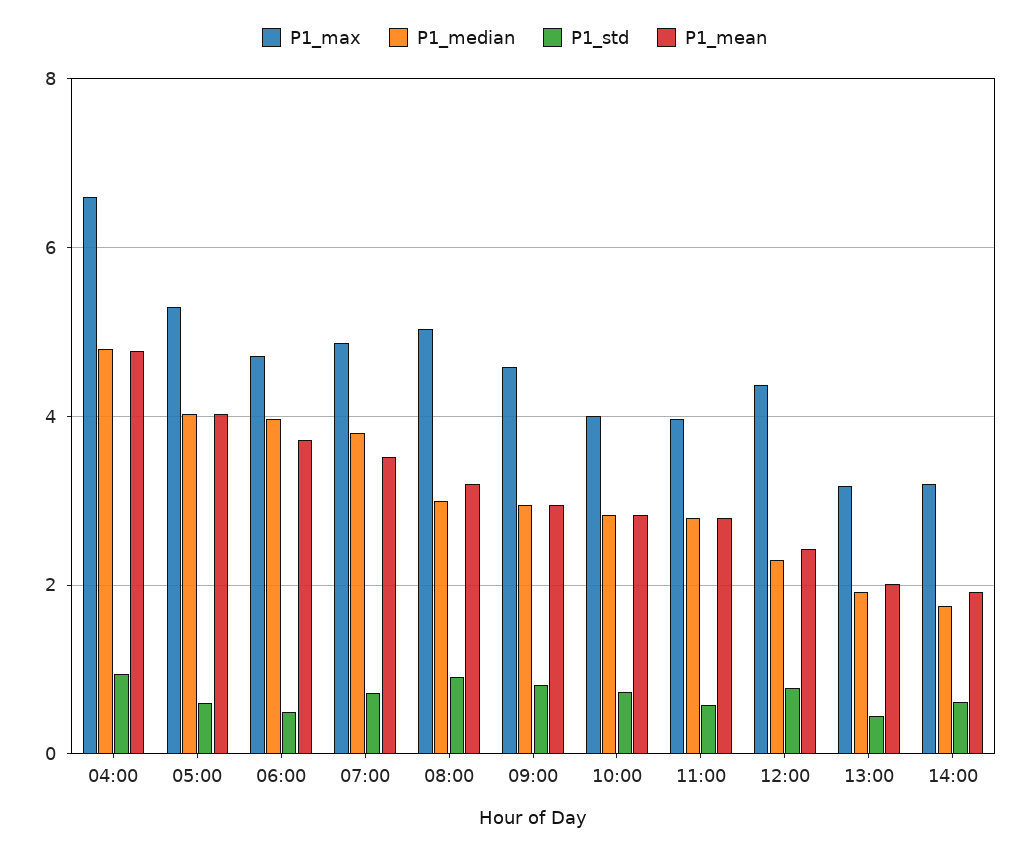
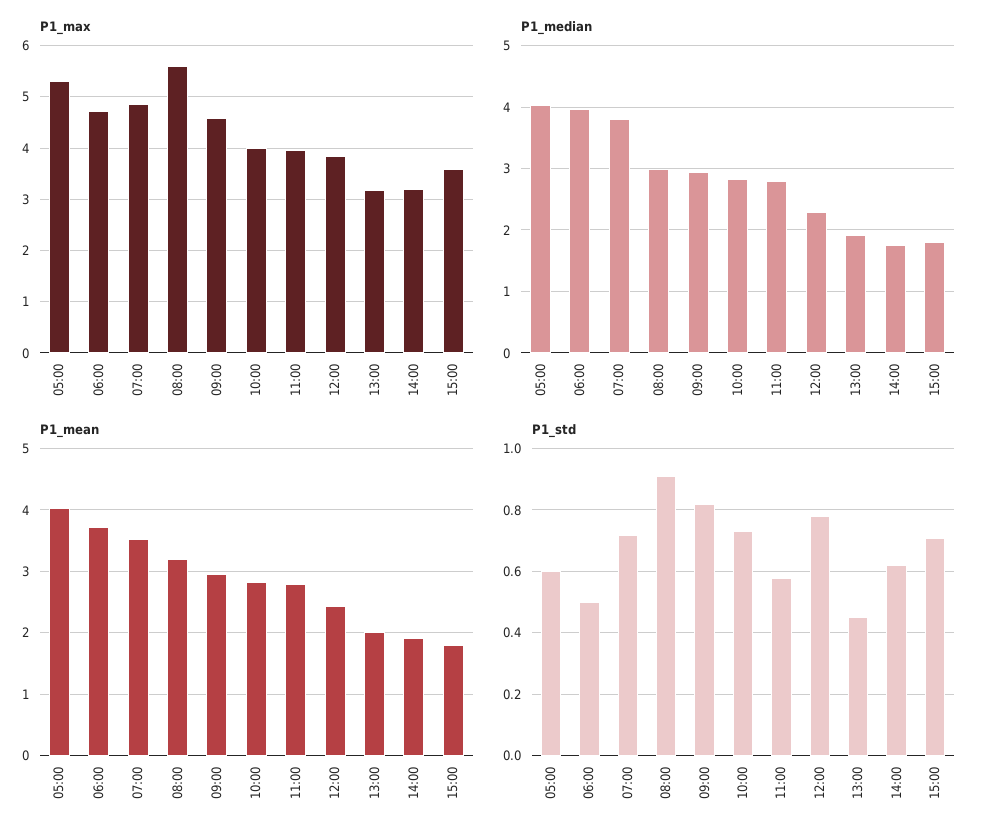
P1_max, 04:00: 6.6 -> none
P1_median, 04:00: 4.8 -> none
P1_std, 04:00: 1 -> none
P1_mean, 04:00: 4.8 -> none
P1_max, 08:00: 5 -> 5.6
P1_max, 12:00: 4.4 -> 3.8
P1_max, 15:00: none -> 3.6
P1_median, 15:00: none -> 1.8
P1_mean, 15:00: none -> 1.8
P1_std, 15:00: none -> 0.7

